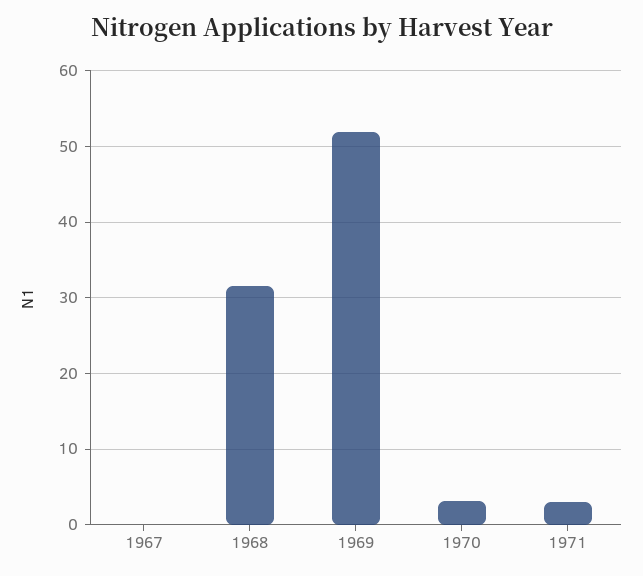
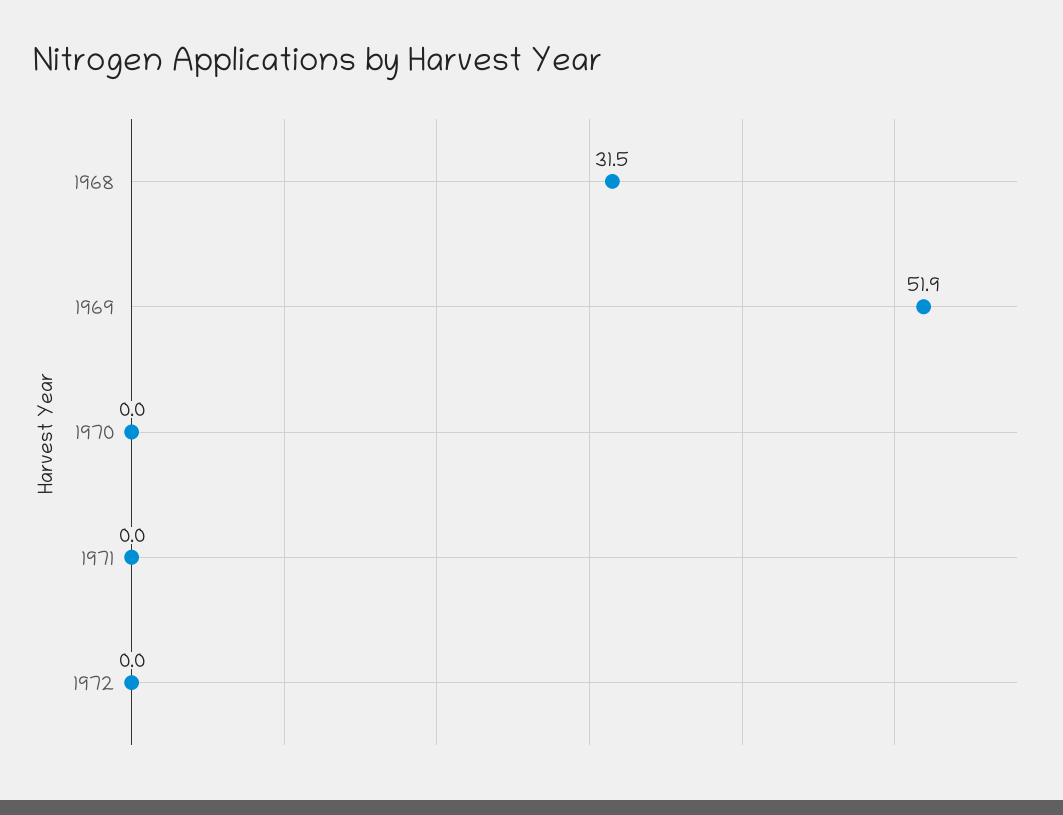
1967: 0 -> none
1970: 3 -> 0
1971: 3 -> 0
1972: none -> 0

